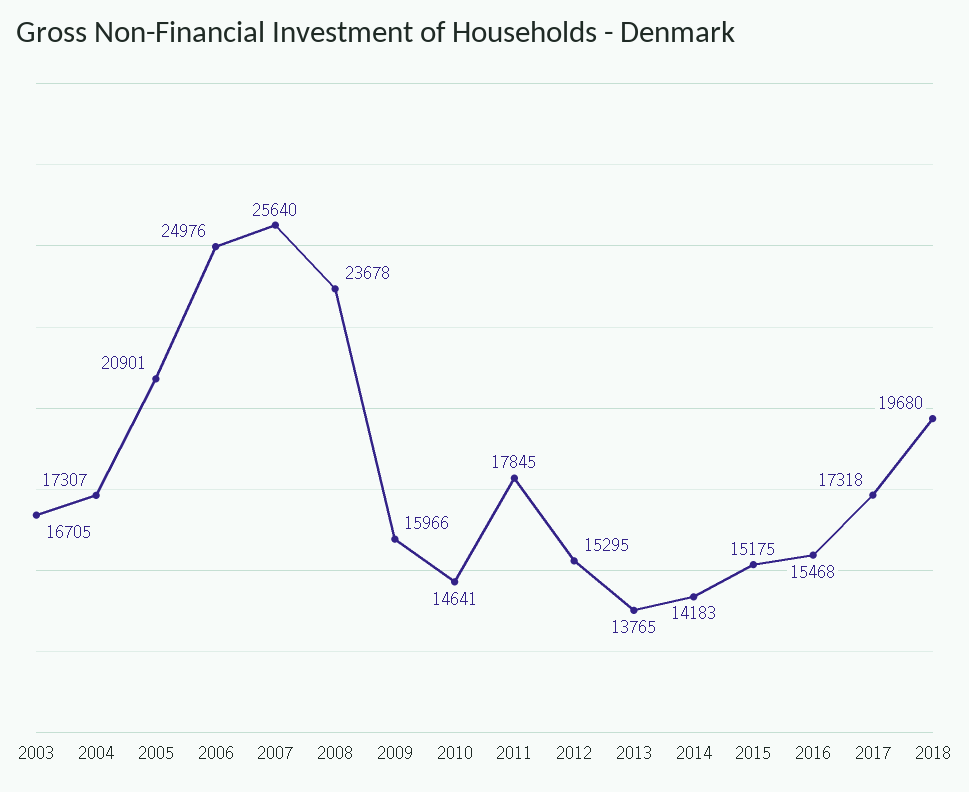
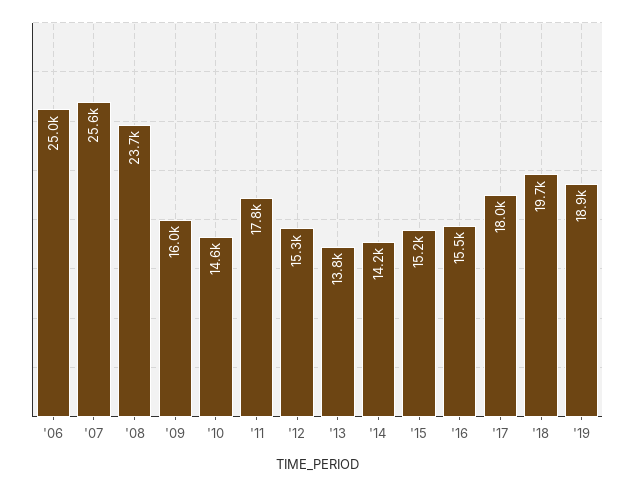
2003: 16705 -> none
2004: 17307 -> none
2005: 20901 -> none
2017: 17318 -> 18000
'19: none -> 18900

